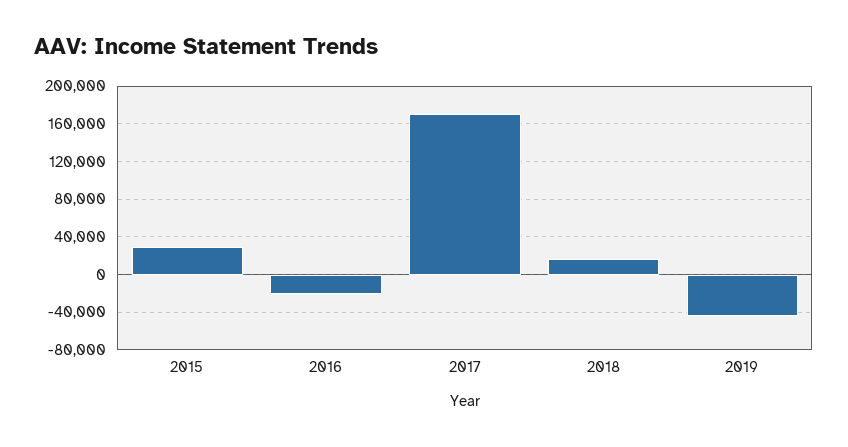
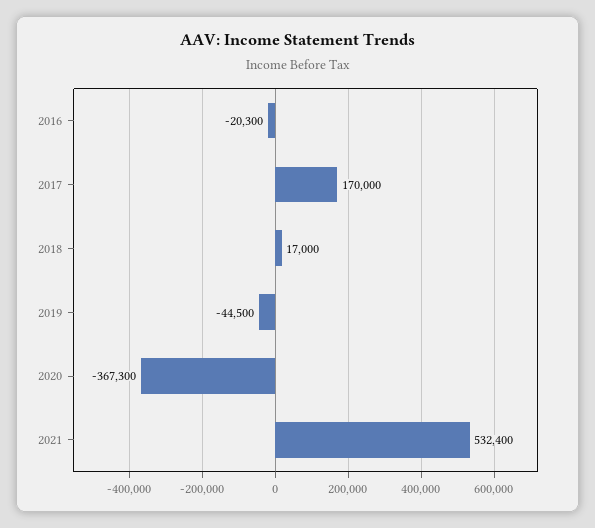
2015: 30000 -> none
2020: none -> -367300
2021: none -> 532400

